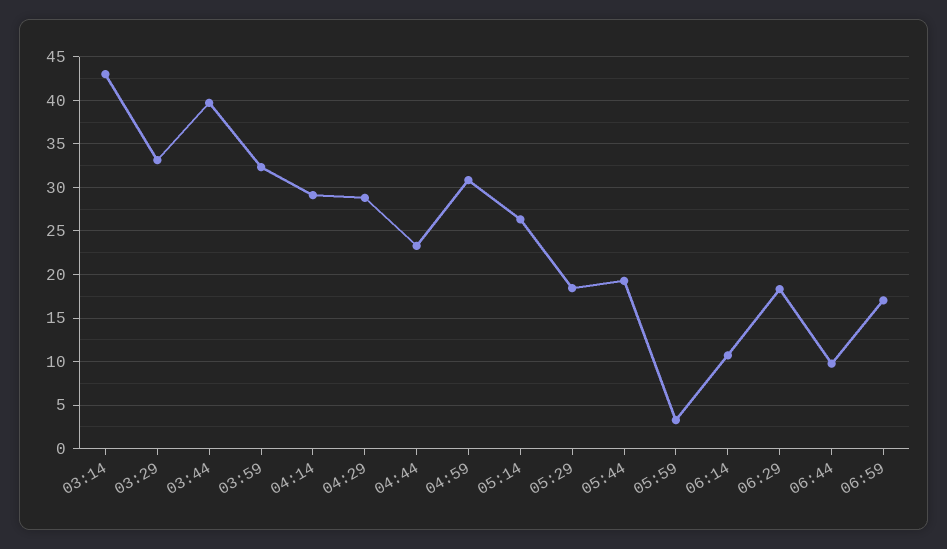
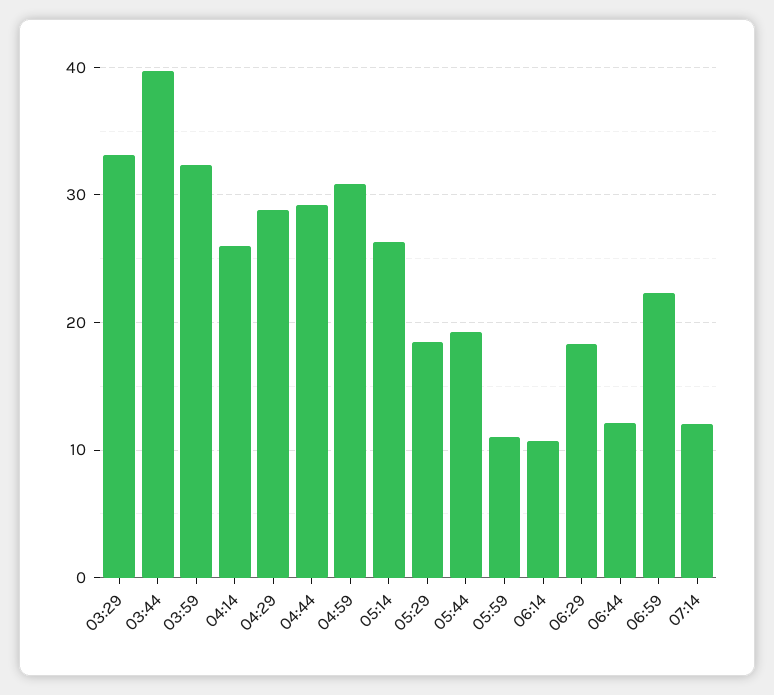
03:14: 43 -> none
04:14: 29 -> 26
04:44: 23 -> 29
05:59: 3 -> 11
06:44: 10 -> 12
06:59: 17 -> 22
07:14: none -> 12

